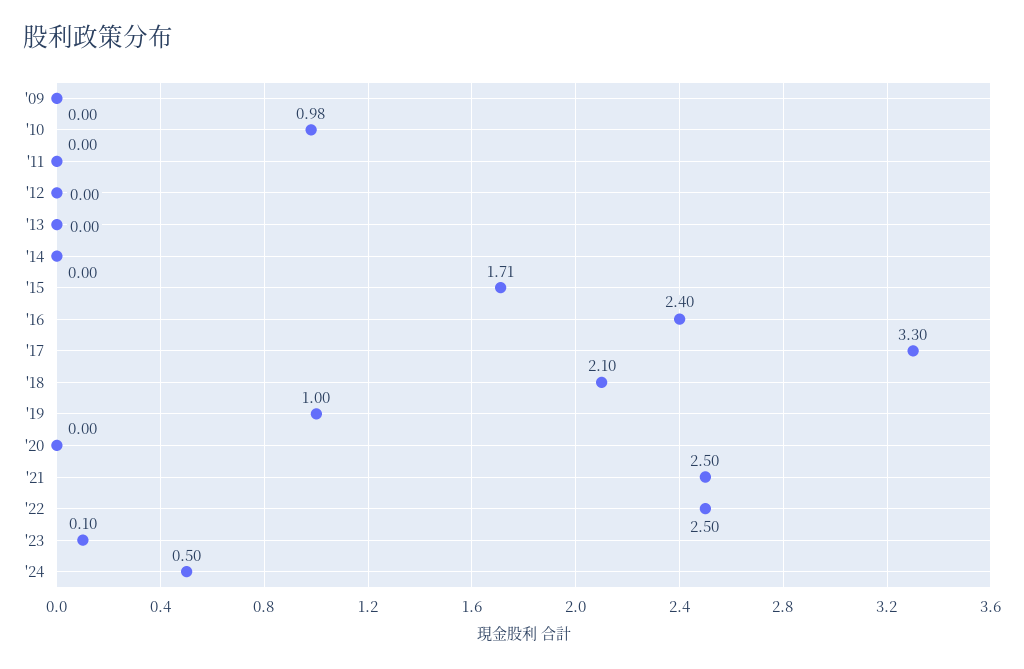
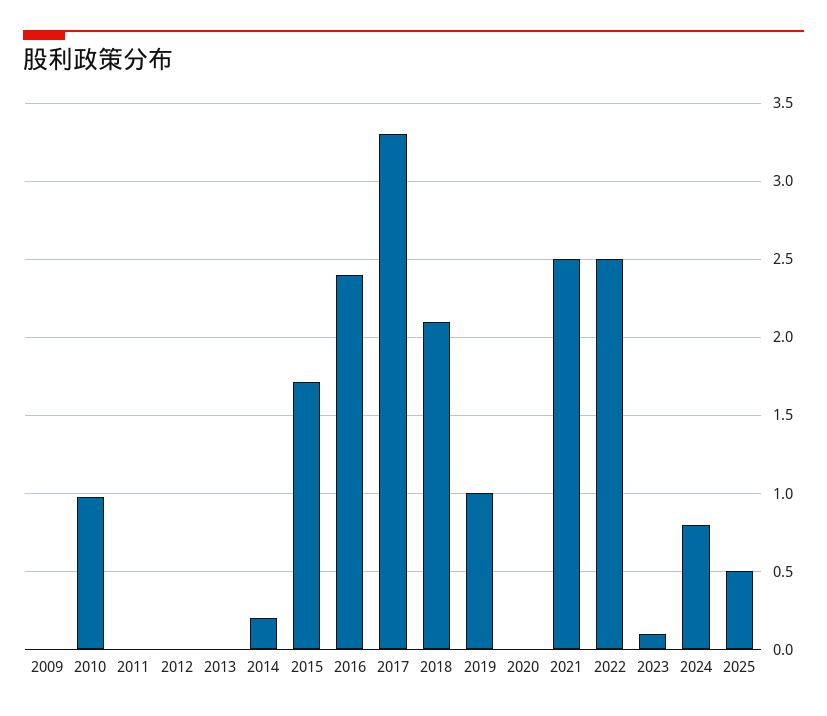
'14: 0 -> 0.2
'24: 0.5 -> 0.8
2025: none -> 0.5

